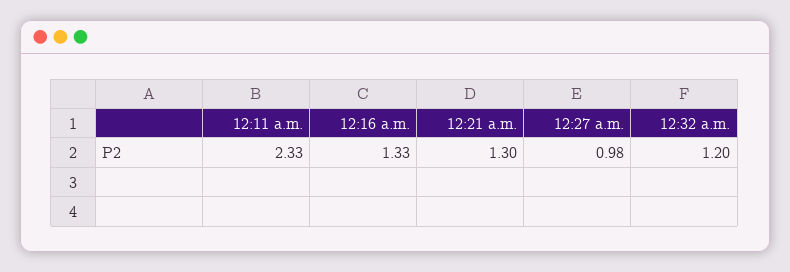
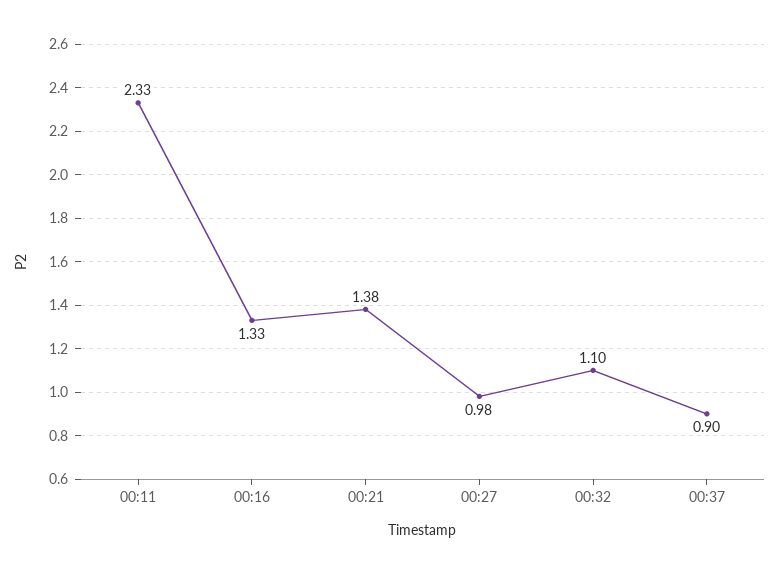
12:21 a.m.: 1.3 -> 1.38
12:32 a.m.: 1.2 -> 1.1
00:37: none -> 0.9

